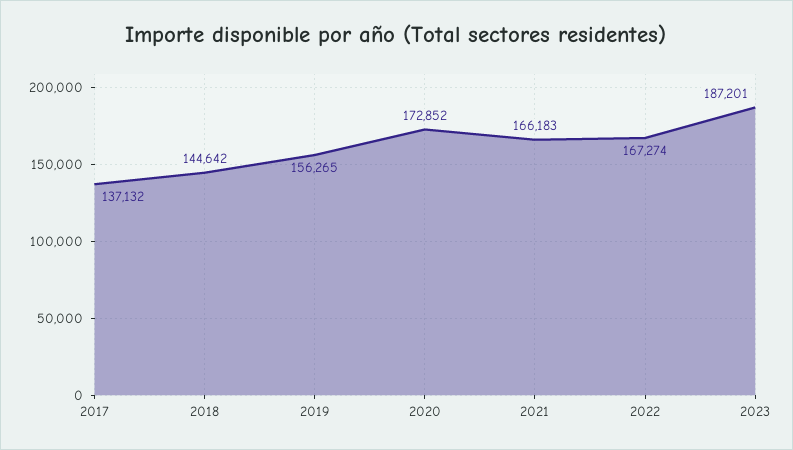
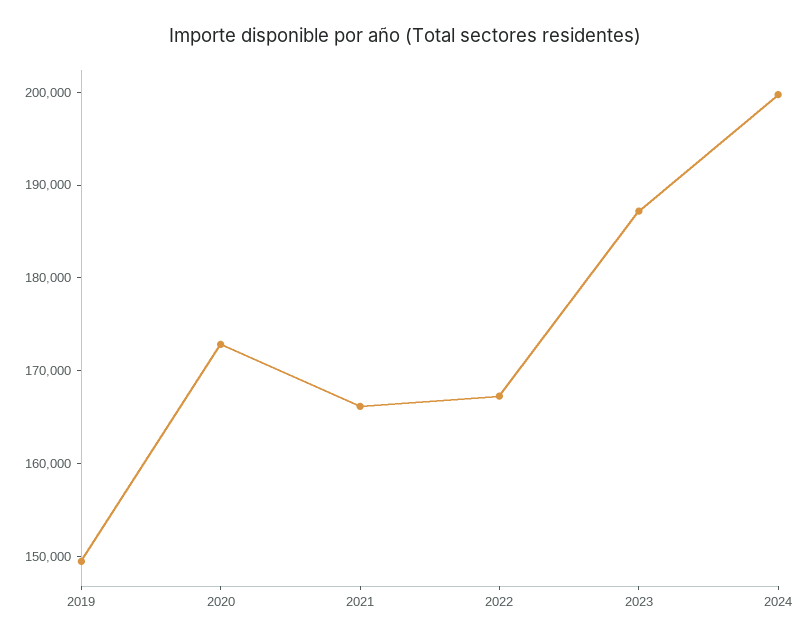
2017: 137132 -> none
2018: 144642 -> none
2019: 156265 -> 150000
2024: none -> 200000

